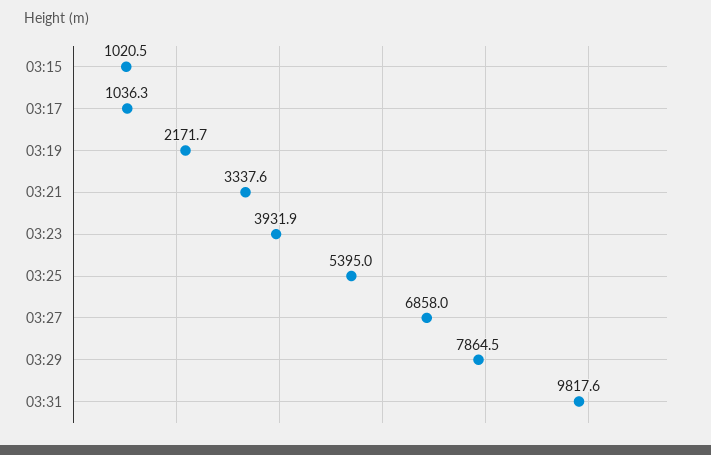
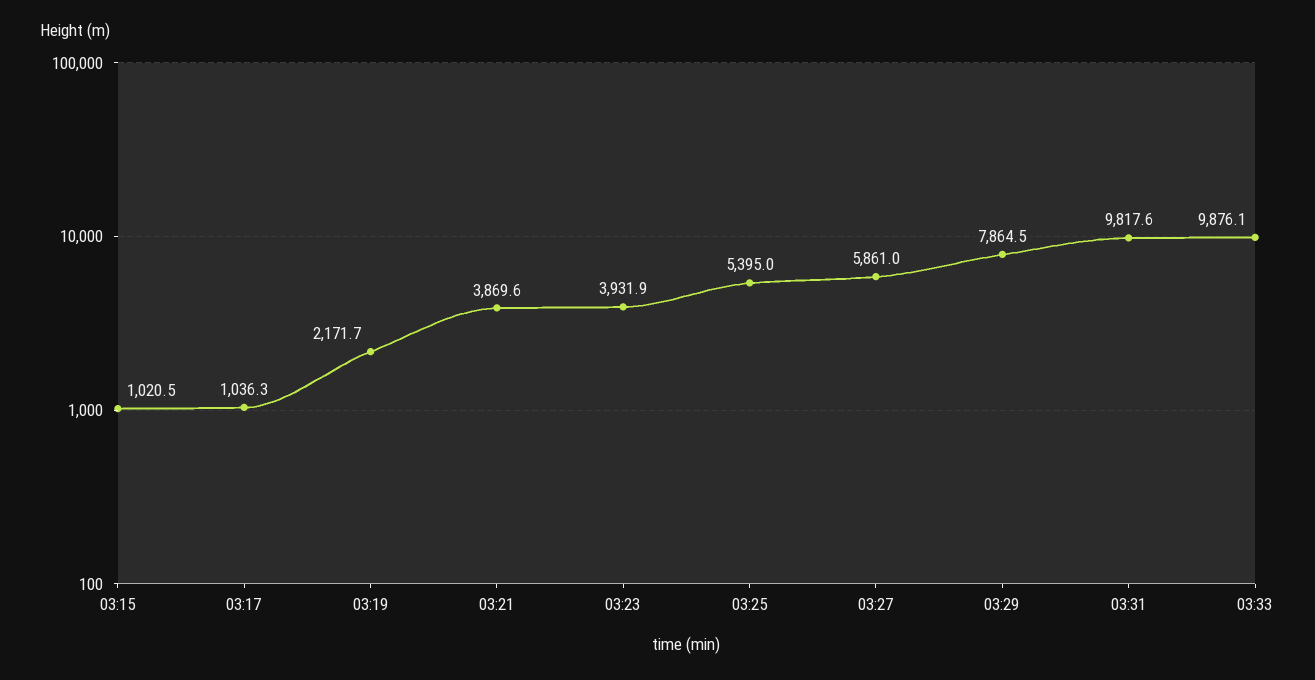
03:21: 3337.6 -> 3869.6
03:27: 6858 -> 5861
03:33: none -> 9876.1

